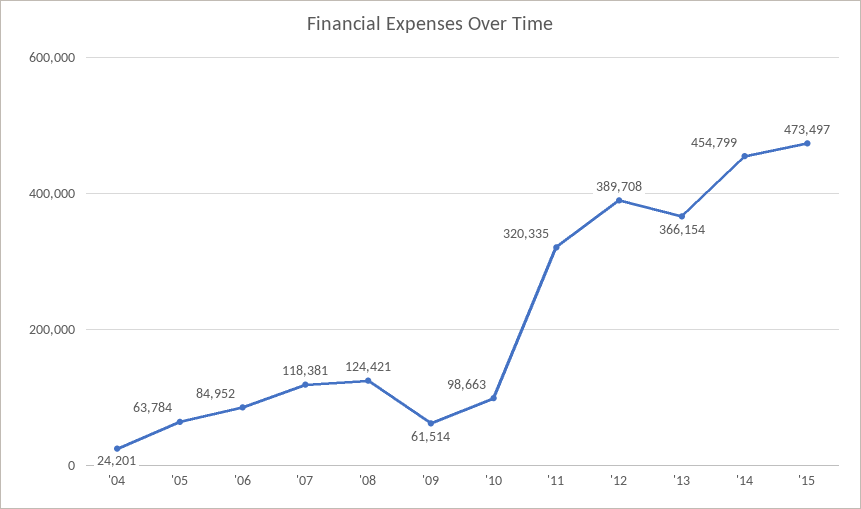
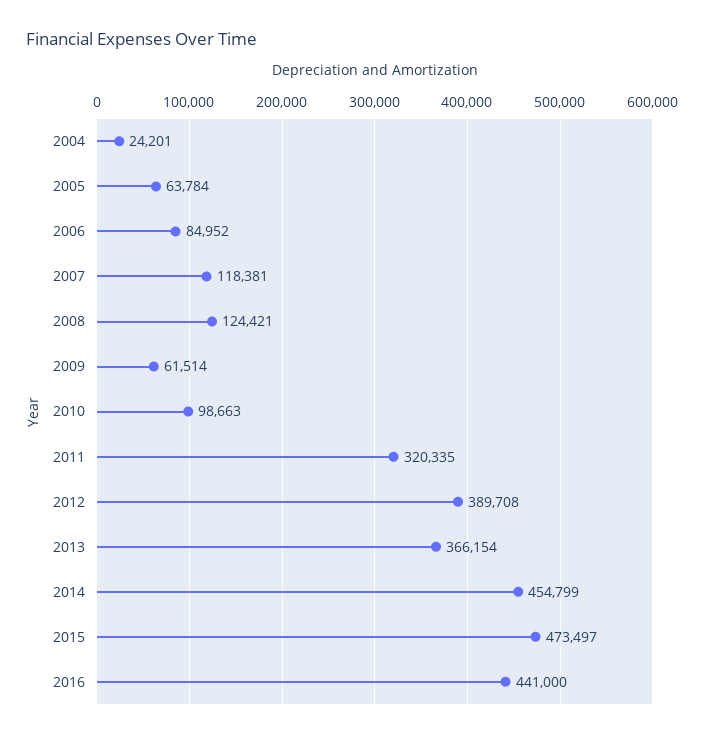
2016: none -> 441000

